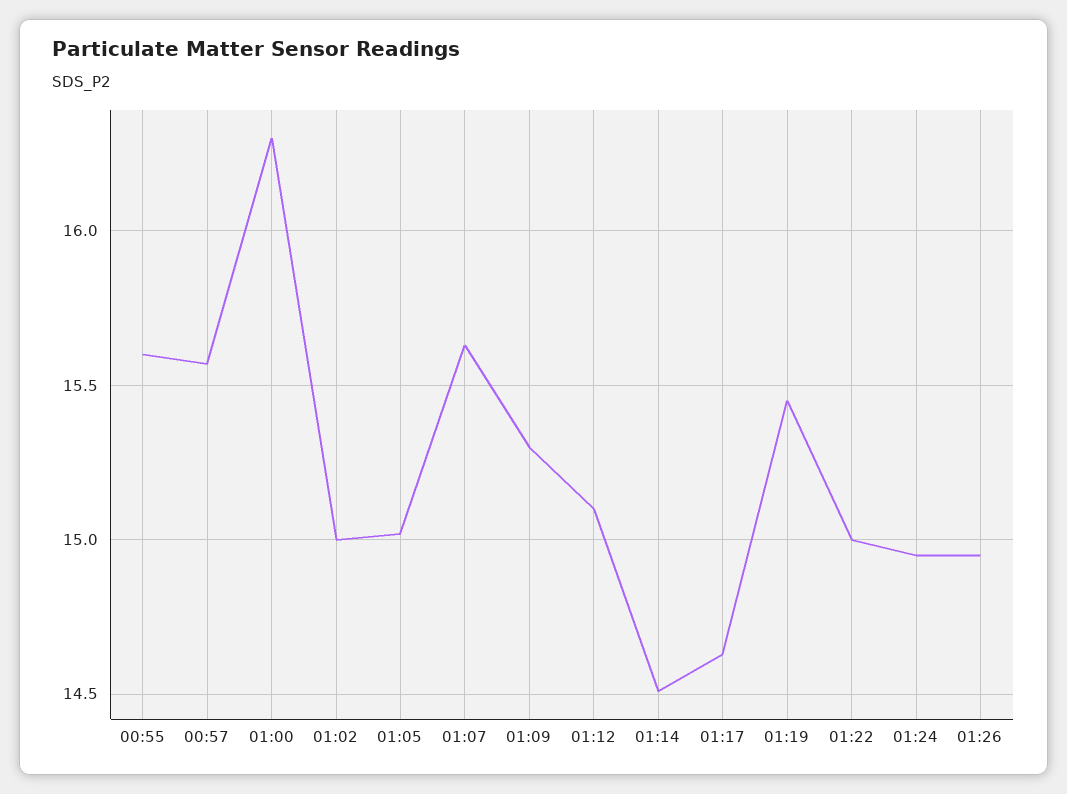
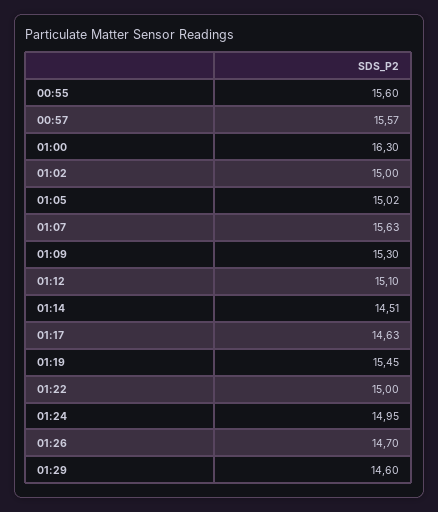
01:26: 14.95 -> 14.7
01:29: none -> 14.6

